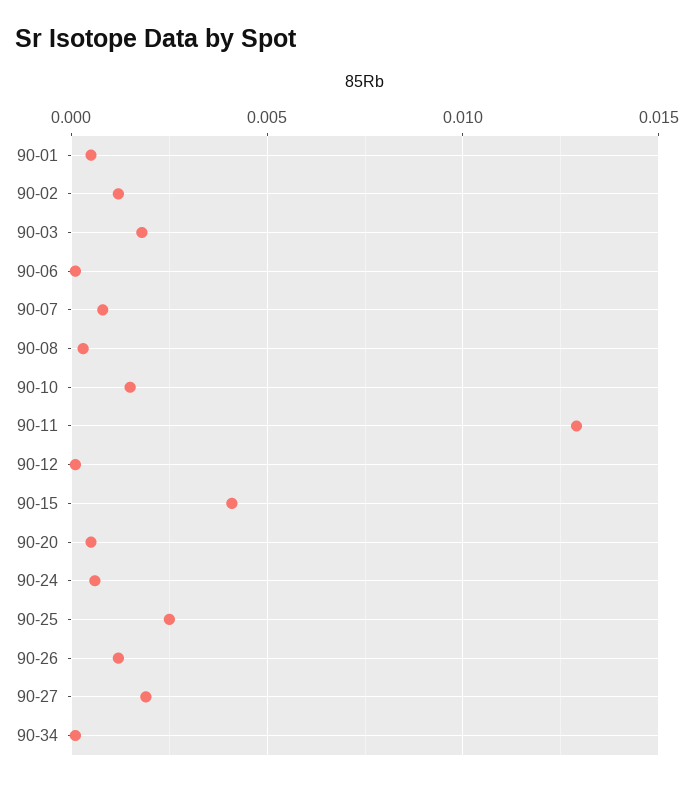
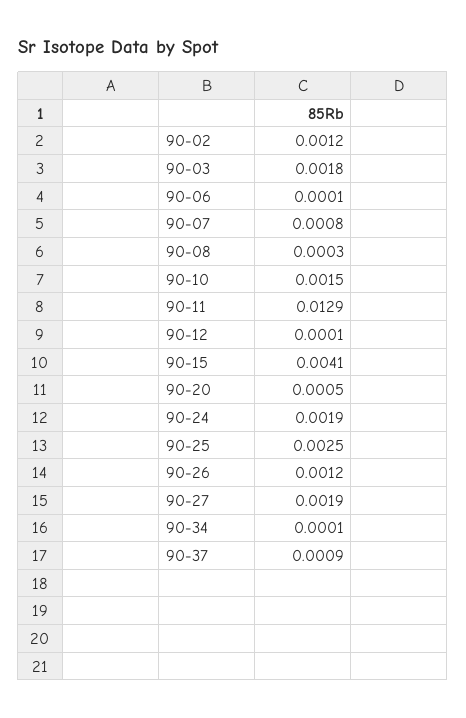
90-01: 0.0005 -> none
90-24: 0.0005 -> 0.0019
90-37: none -> 0.0009

